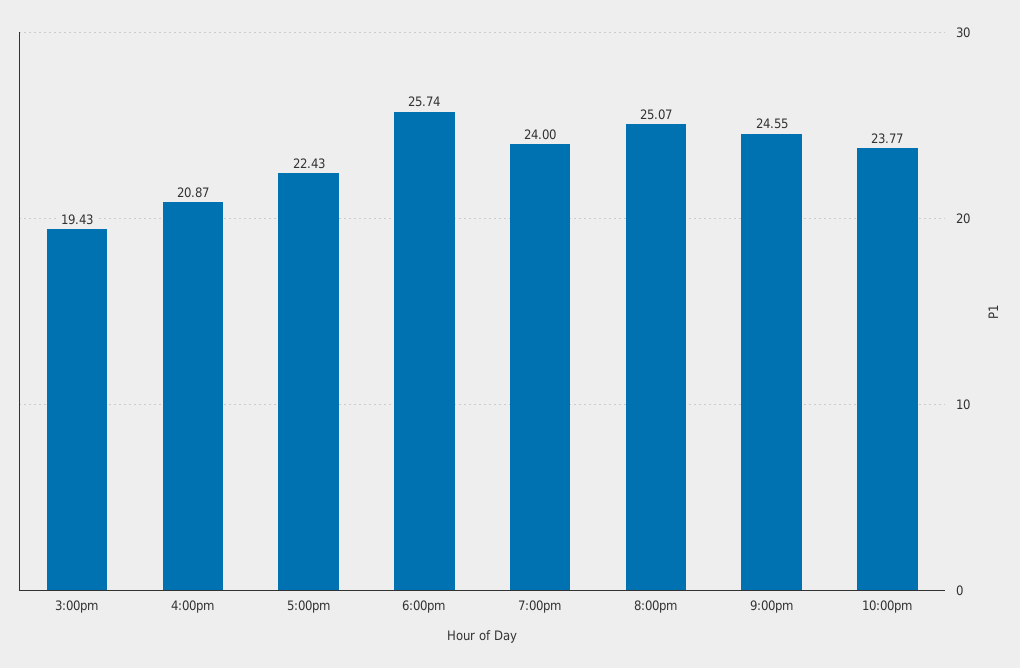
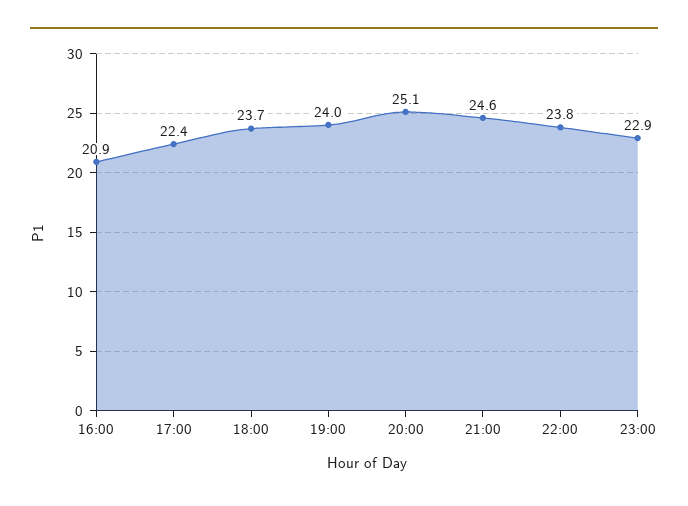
3:00pm: 19.43 -> none
6:00pm: 25.74 -> 23.7
23:00: none -> 22.9

